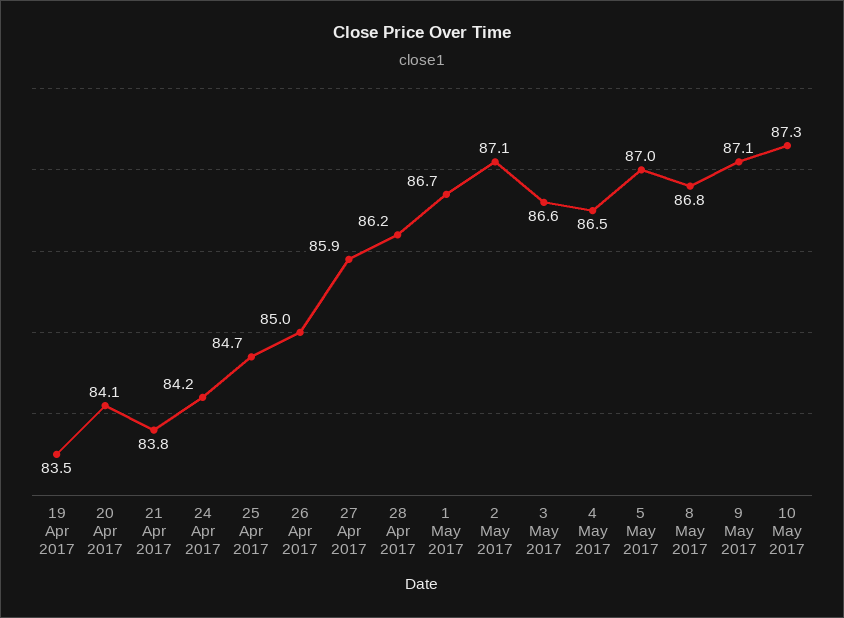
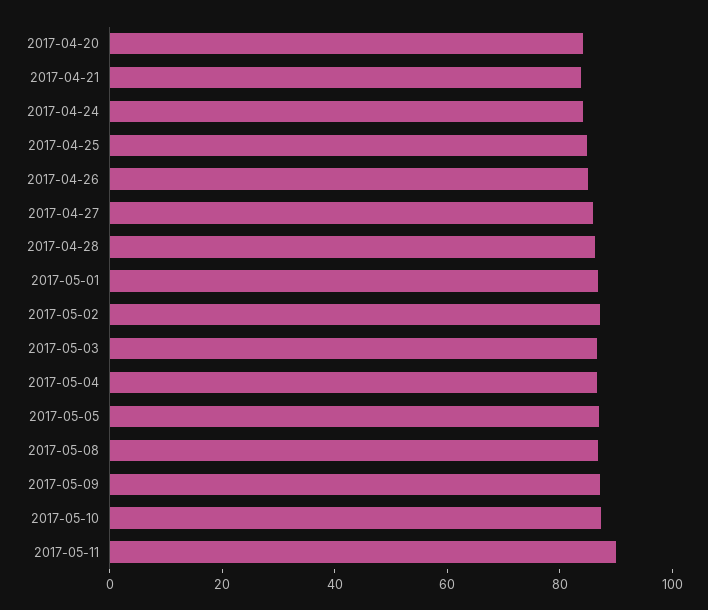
19 Apr 2017: 83.5 -> none
2017-05-11: none -> 90

